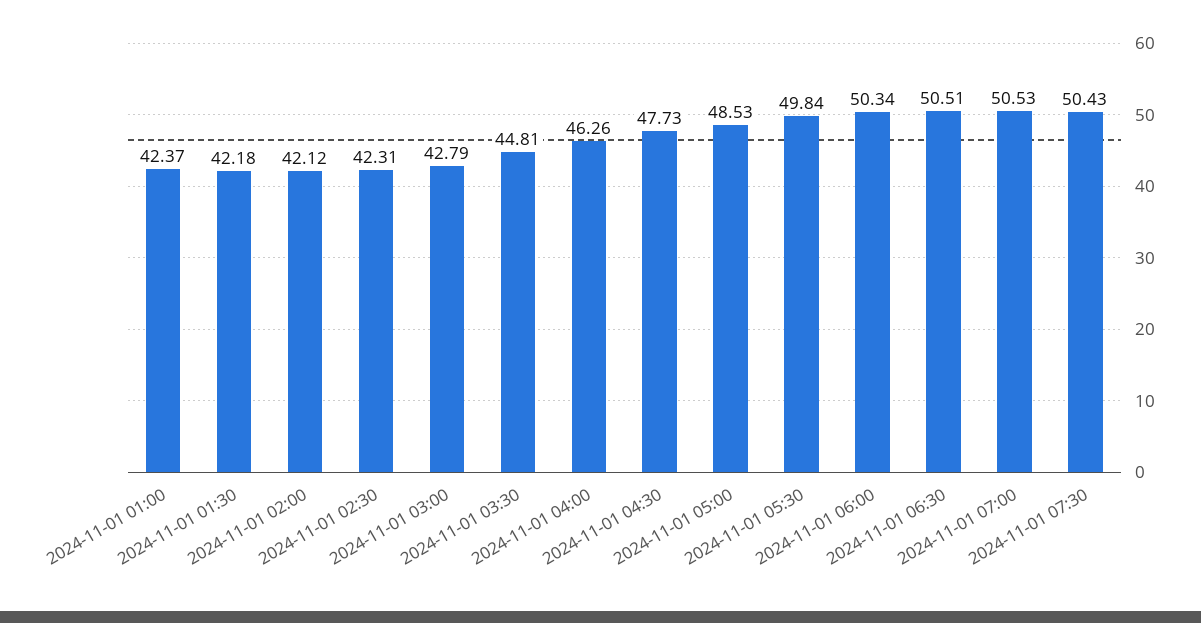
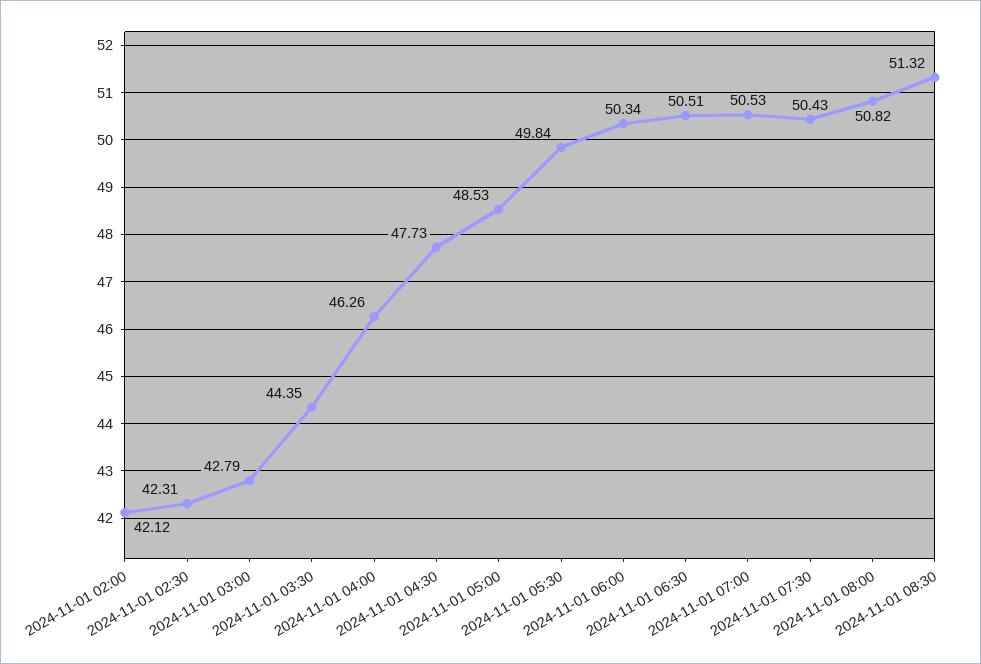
2024-11-01 01:00: 42.37 -> none
2024-11-01 01:30: 42.18 -> none
2024-11-01 03:30: 44.81 -> 44.35
2024-11-01 08:00: none -> 50.82
2024-11-01 08:30: none -> 51.32

